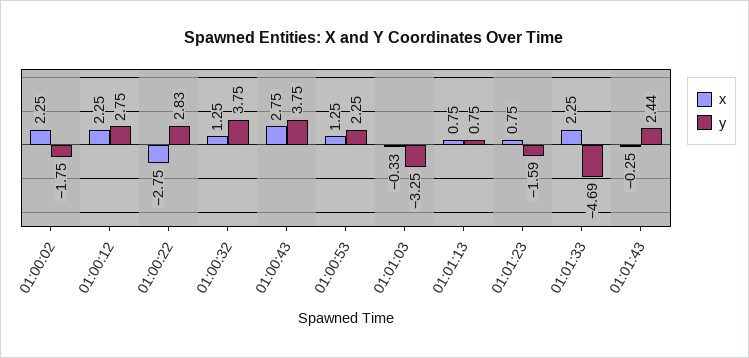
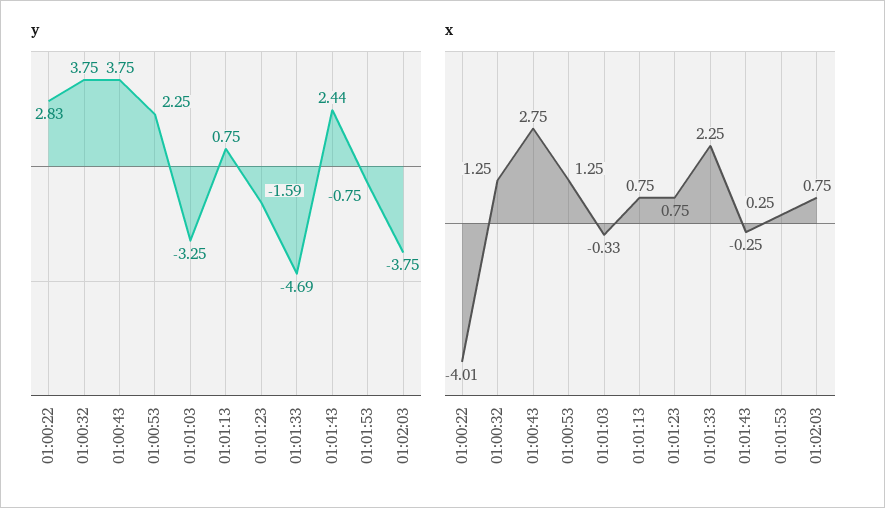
x, 01:00:02: 2.25 -> none
y, 01:00:02: -1.75 -> none
x, 01:00:12: 2.25 -> none
y, 01:00:12: 2.75 -> none
x, 01:00:22: -2.75 -> -4.01
y, 01:01:53: none -> -0.75
y, 01:02:03: none -> -3.75
x, 01:01:53: none -> 0.25
x, 01:02:03: none -> 0.75

